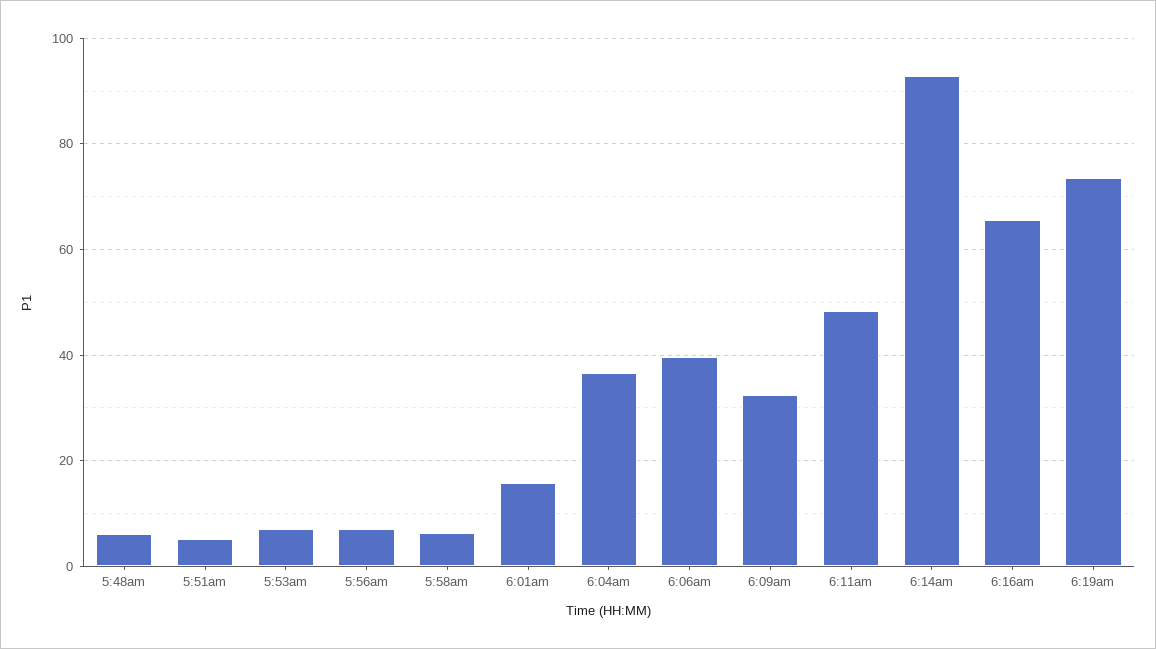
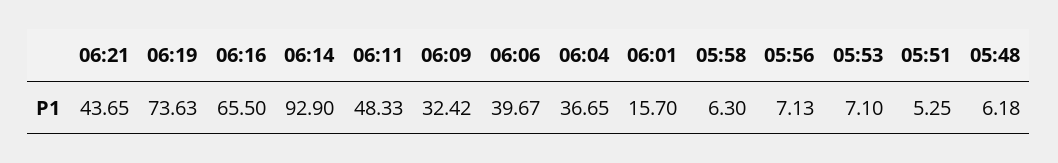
06:21: none -> 43.65

